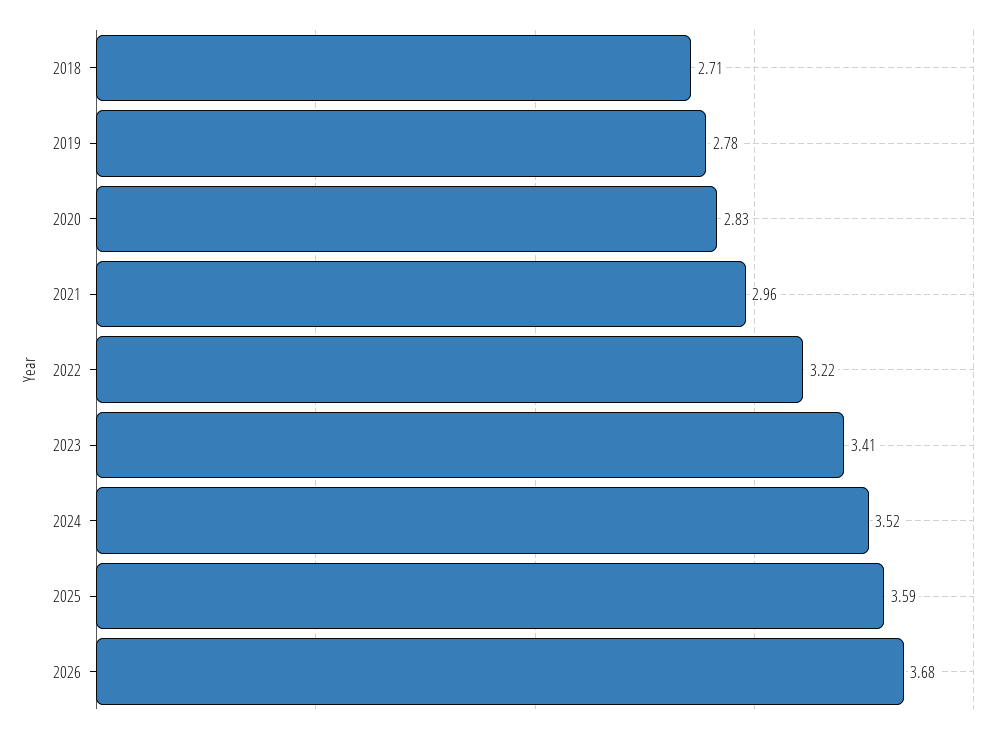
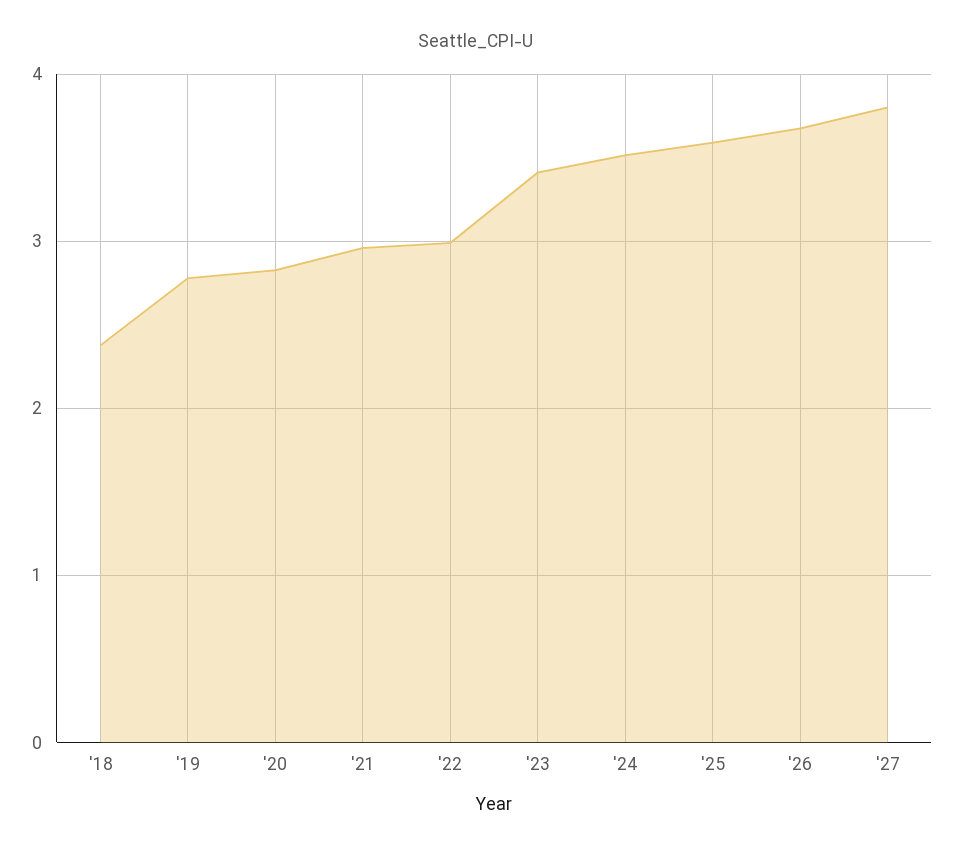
2018: 2.71 -> 2.4
2022: 3.22 -> 3
'27: none -> 3.8

